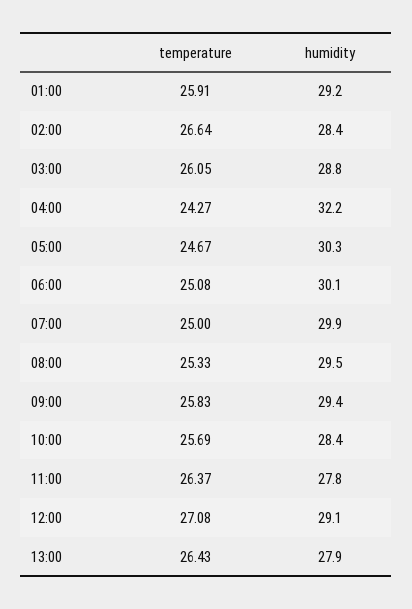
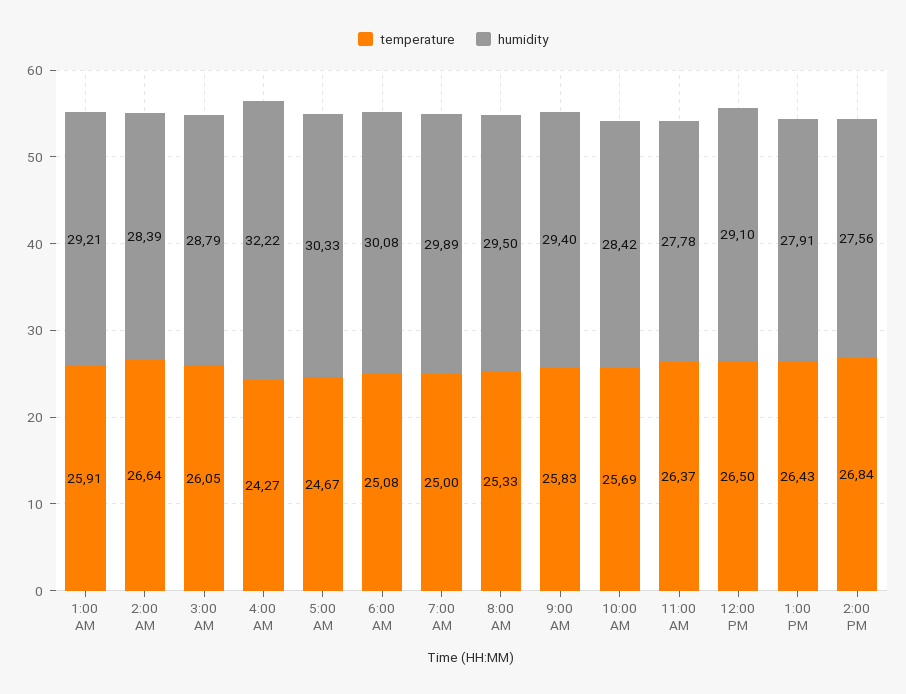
temperature, 12:00: 27.08 -> 26.5
temperature, 2:00 PM: none -> 26.84
humidity, 2:00 PM: none -> 27.56

